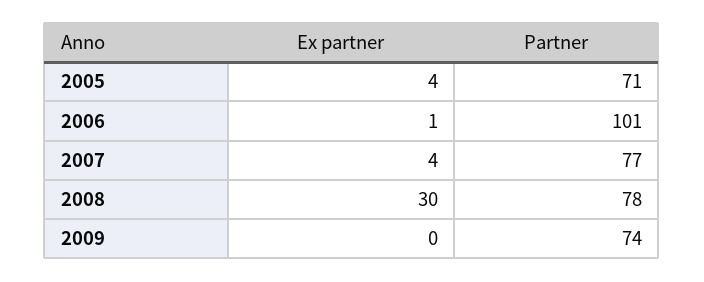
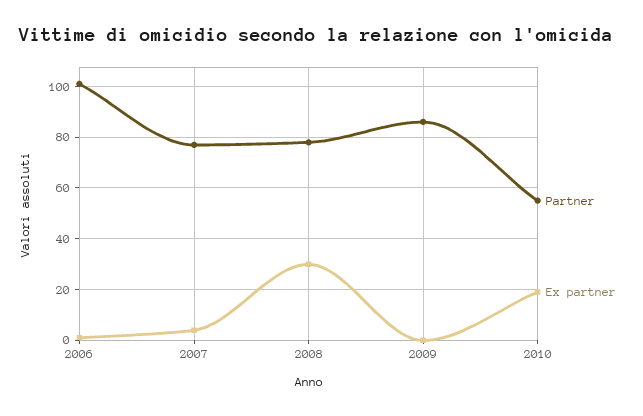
Ex partner, 2005: 4 -> none
Partner, 2005: 71 -> none
Partner, 2009: 74 -> 85
Partner, 2010: none -> 55
Ex partner, 2010: none -> 20

